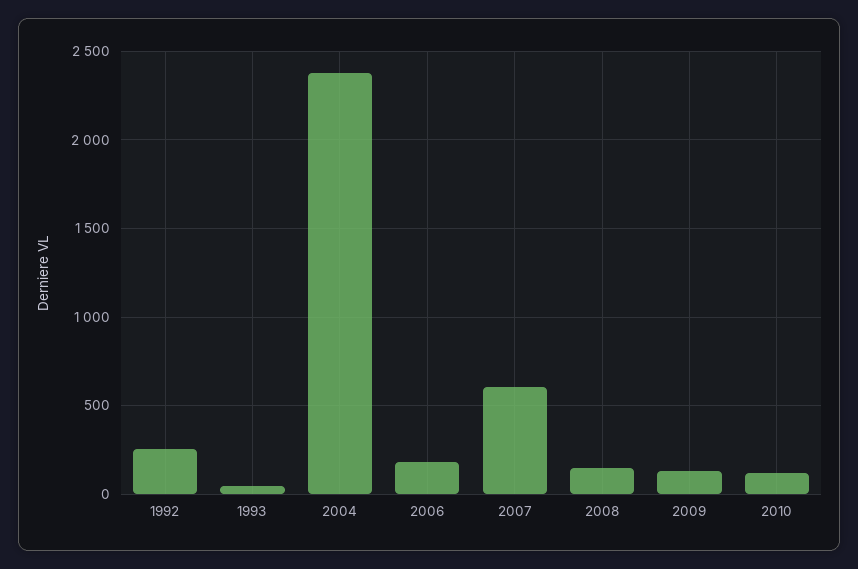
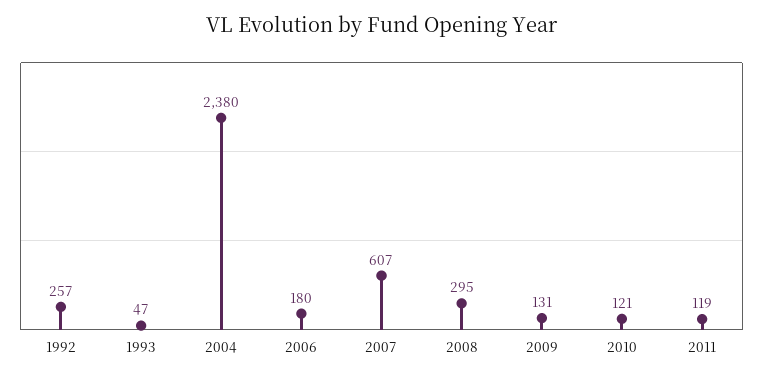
2008: 150 -> 295
2011: none -> 119

